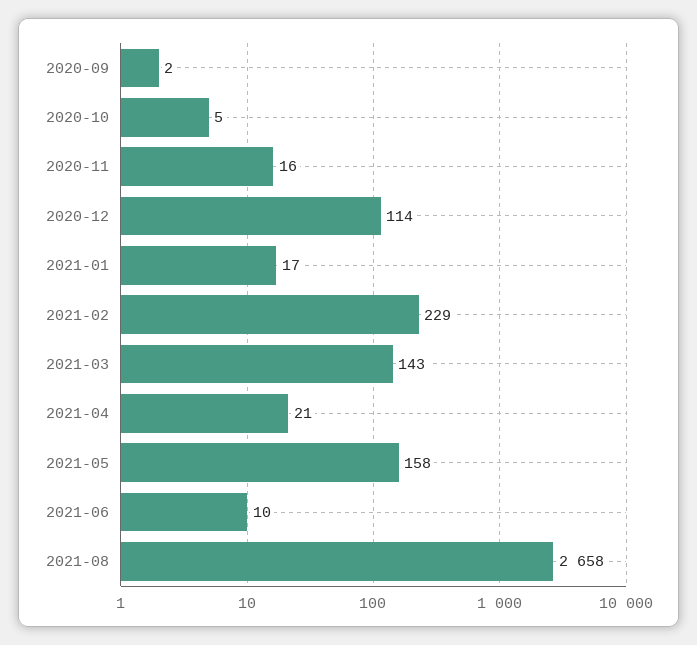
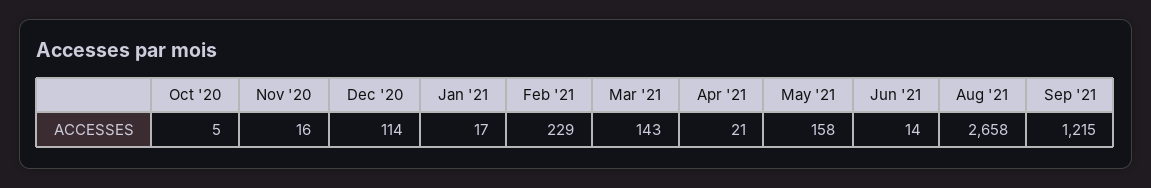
2020-09: 2 -> none
2021-06: 10 -> 14
Sep '21: none -> 1215

